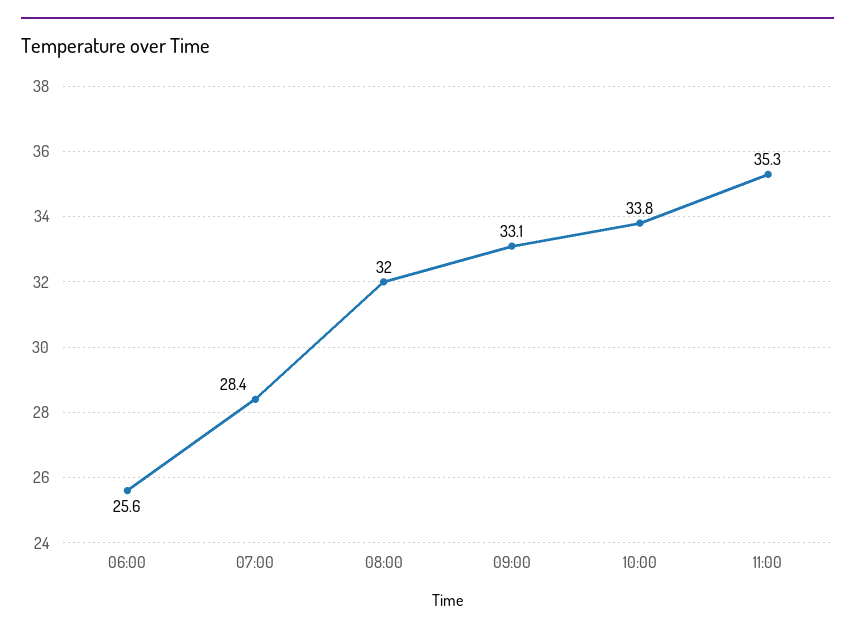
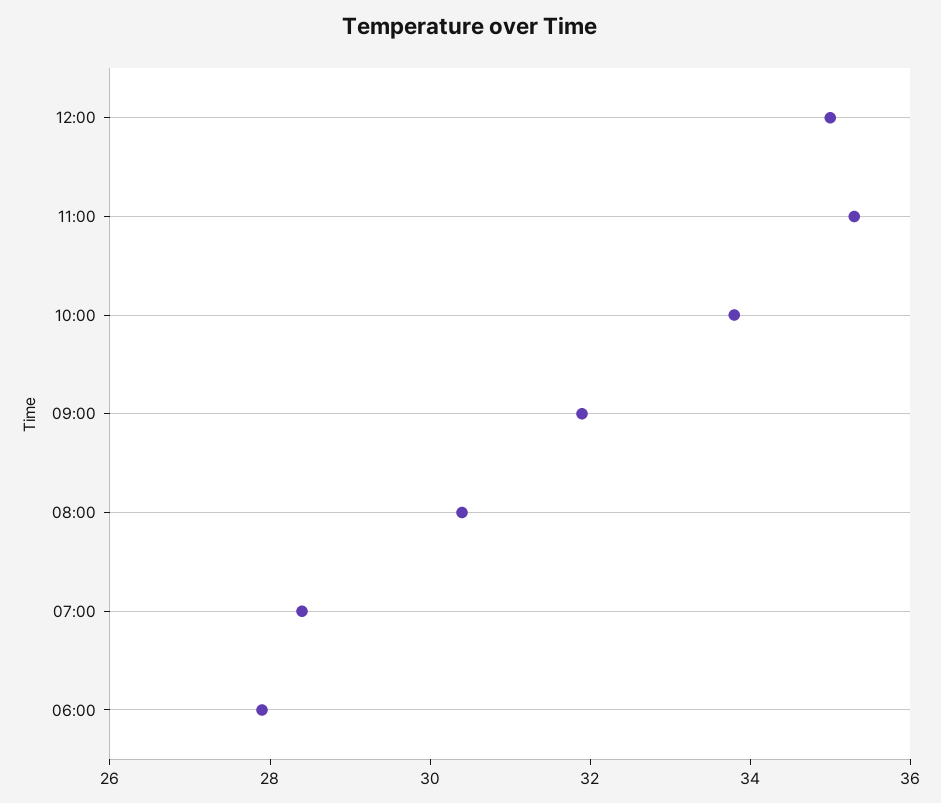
06:00: 25.6 -> 28
08:00: 32 -> 30.5
09:00: 33.1 -> 32
12:00: none -> 35

